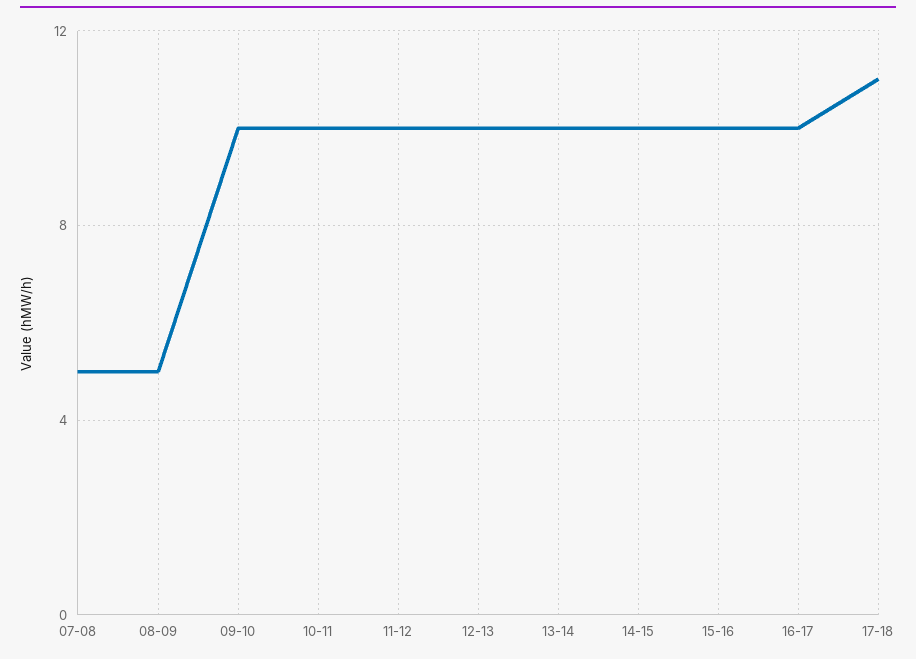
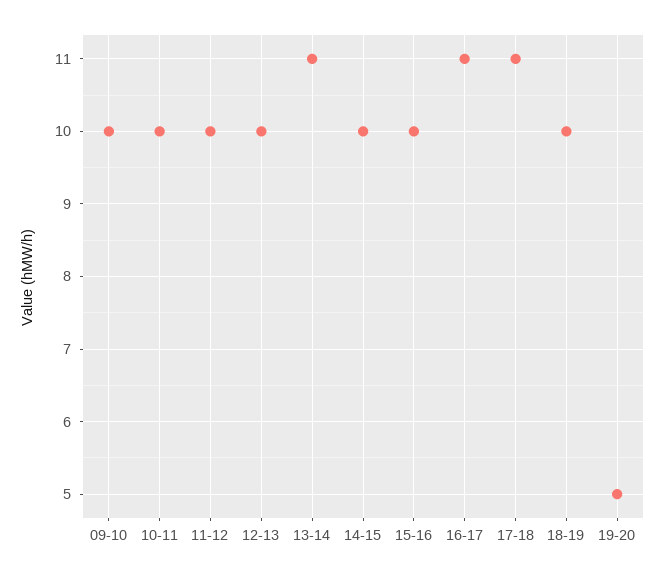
07-08: 5 -> none
08-09: 5 -> none
13-14: 10 -> 11
16-17: 10 -> 11
18-19: none -> 10
19-20: none -> 5

